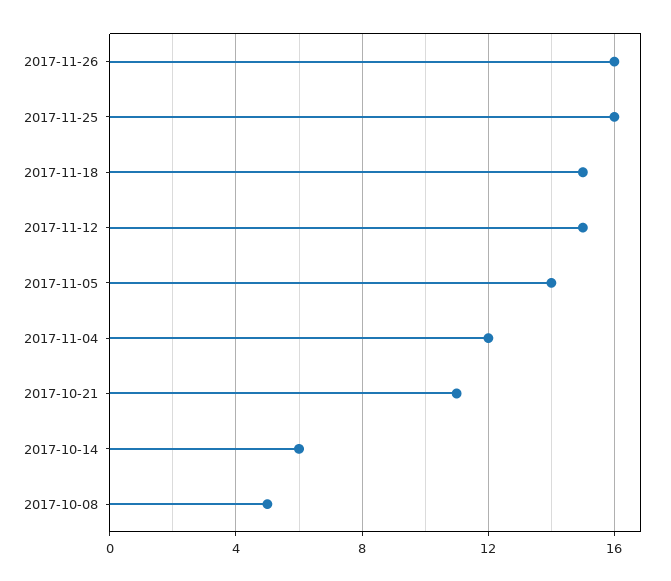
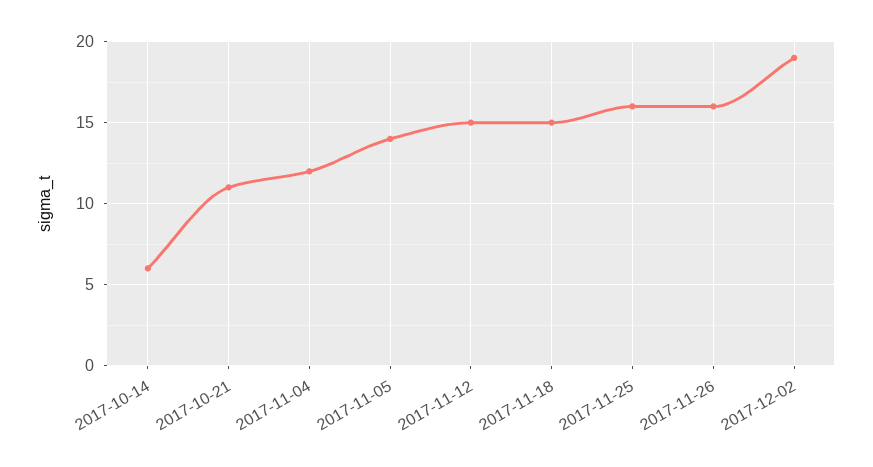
2017-10-08: 5 -> none
2017-12-02: none -> 19

